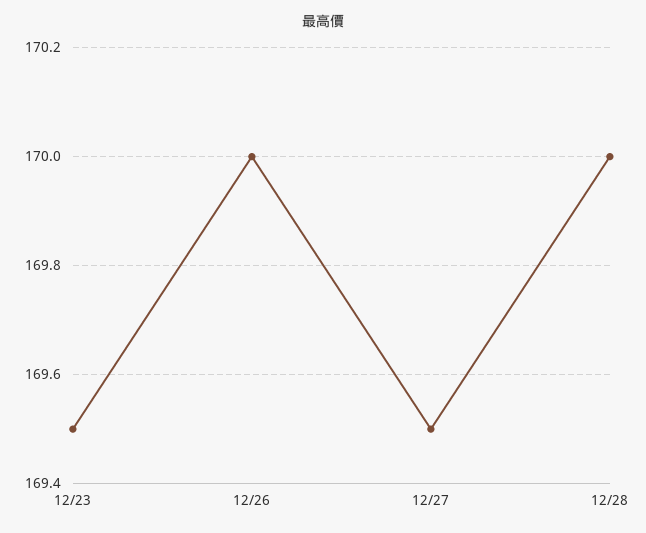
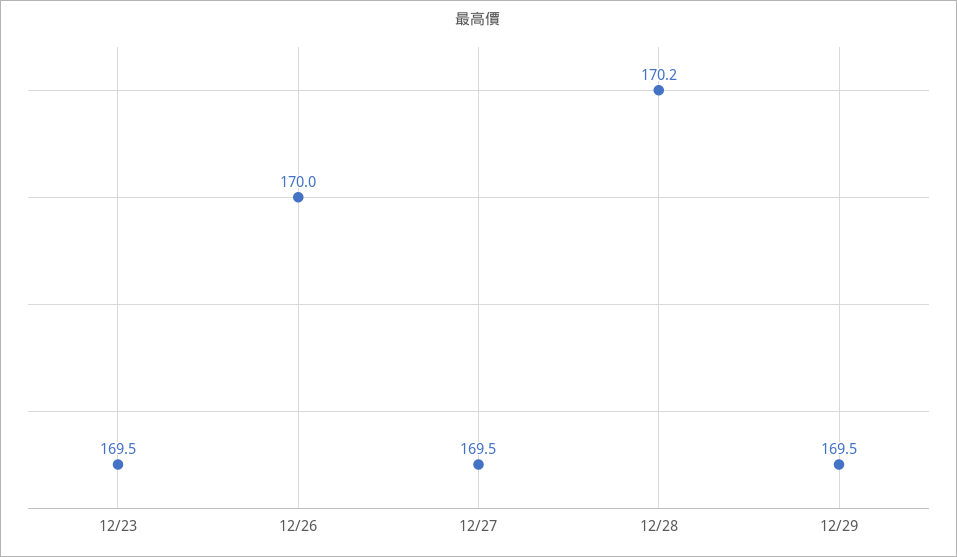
12/28: 170 -> 170.2
12/29: none -> 169.5

